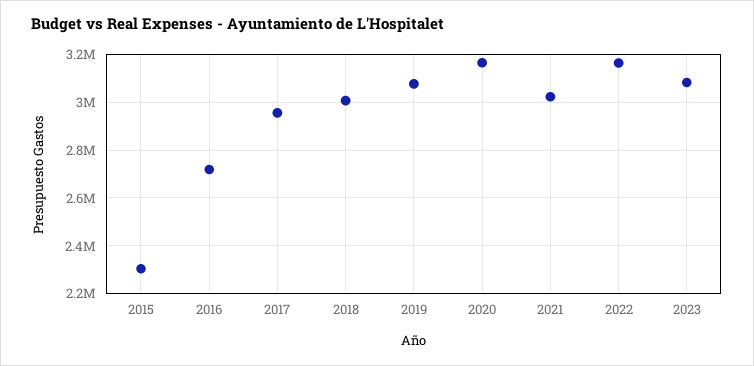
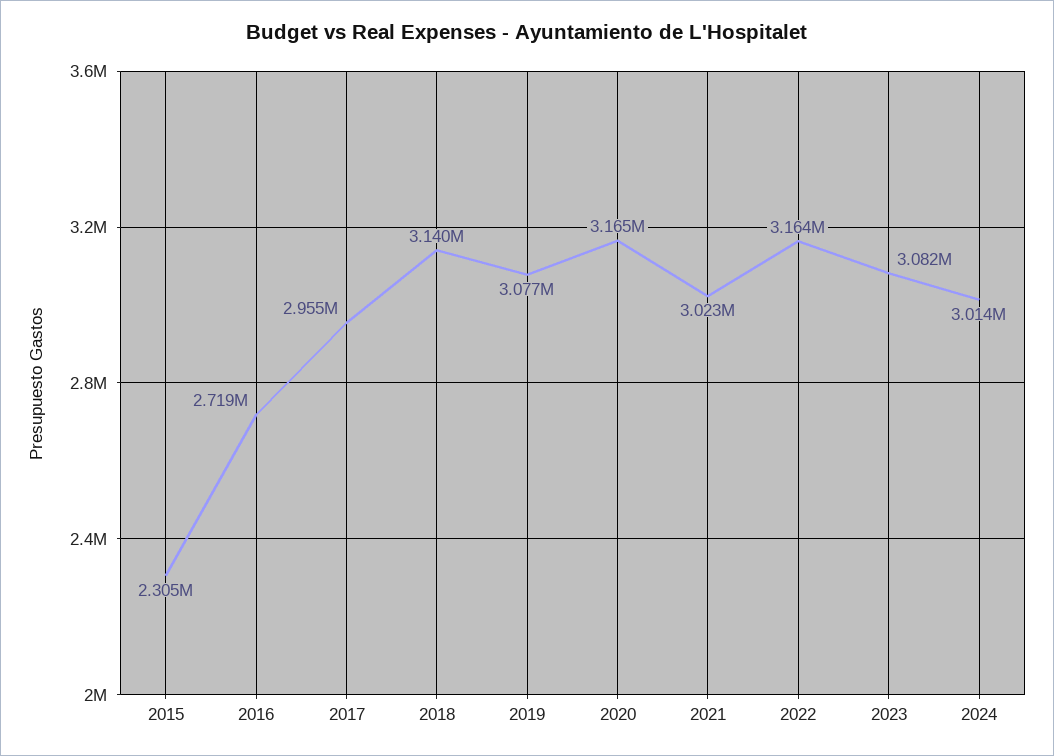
2018: 3000000 -> 3140000
2024: none -> 3014000

